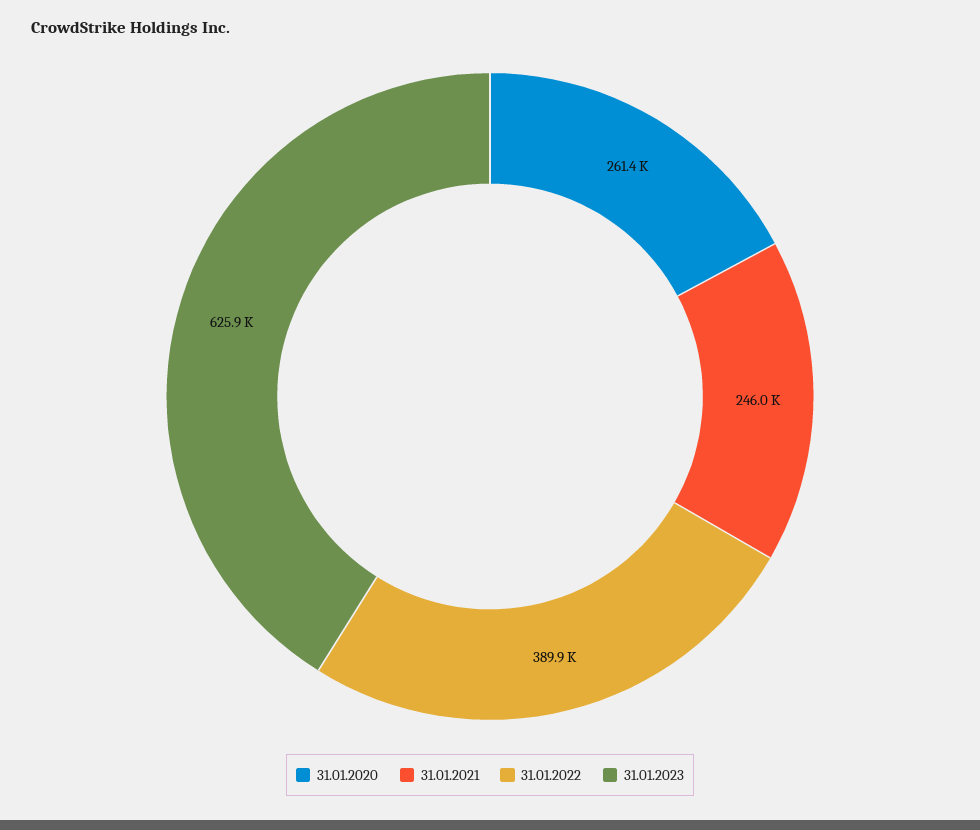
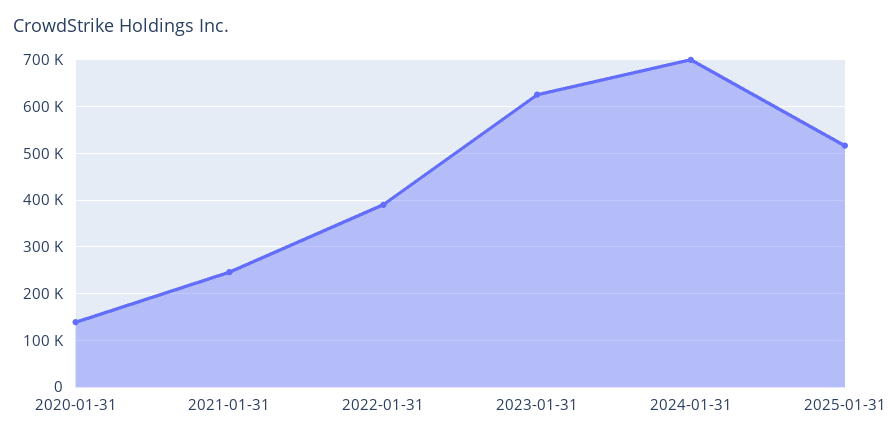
31.01.2020: 261400 -> 140000
2024-01-31: none -> 700000
2025-01-31: none -> 520000

